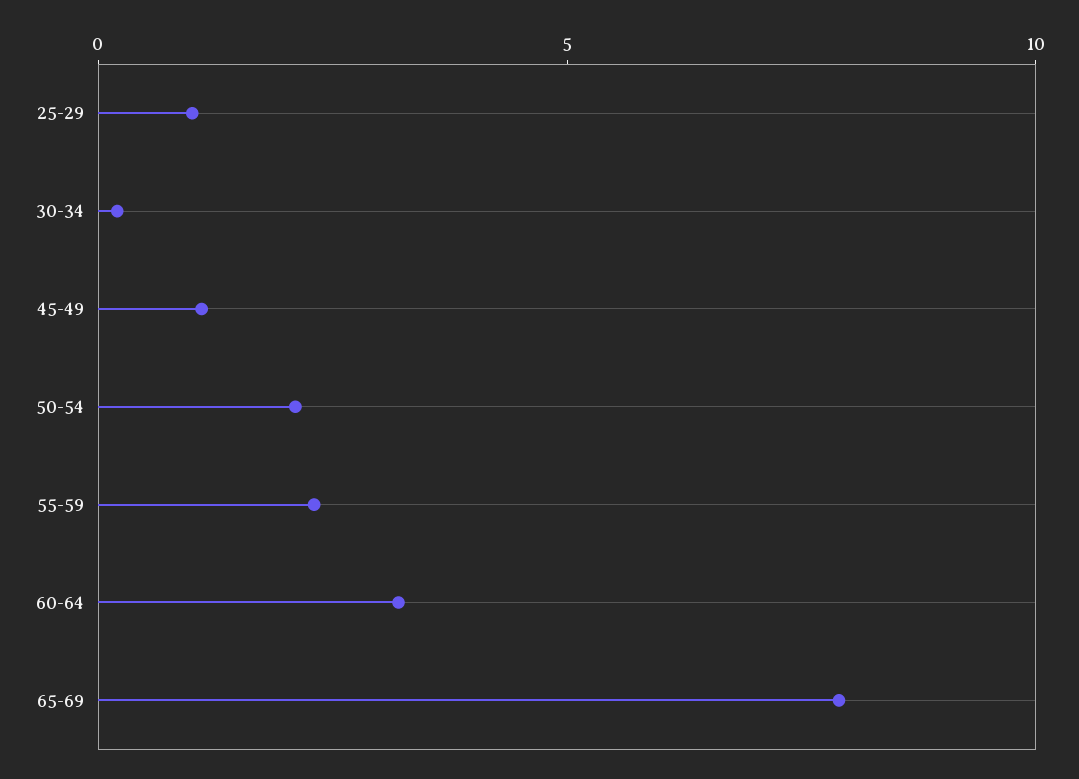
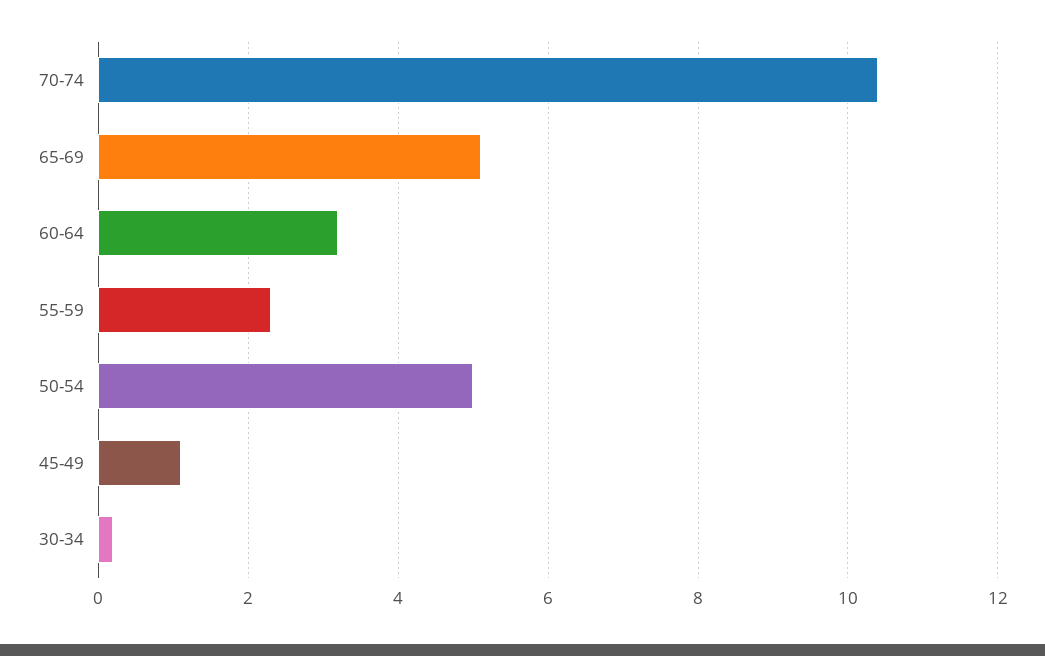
25-29: 1 -> none
50-54: 2 -> 5
65-69: 8 -> 5
70-74: none -> 10.5

